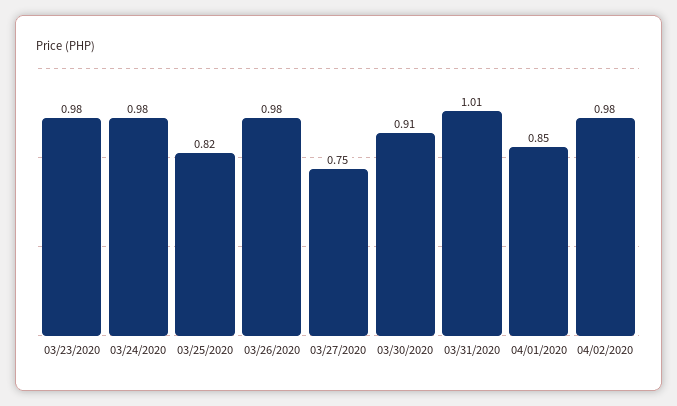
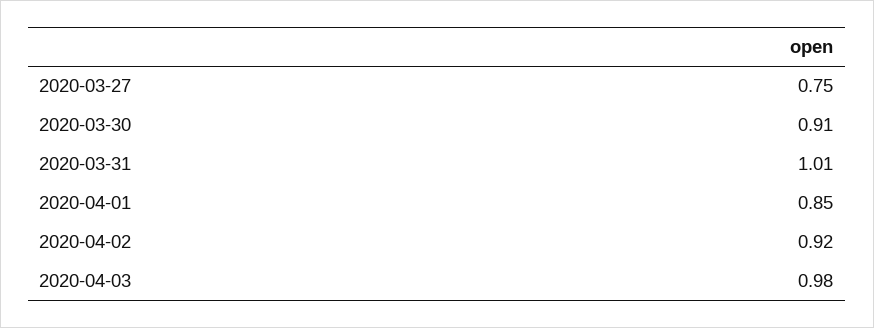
03/23/2020: 0.98 -> none
03/24/2020: 0.98 -> none
03/25/2020: 0.82 -> none
03/26/2020: 0.98 -> none
04/02/2020: 0.98 -> 0.92
2020-04-03: none -> 0.98

